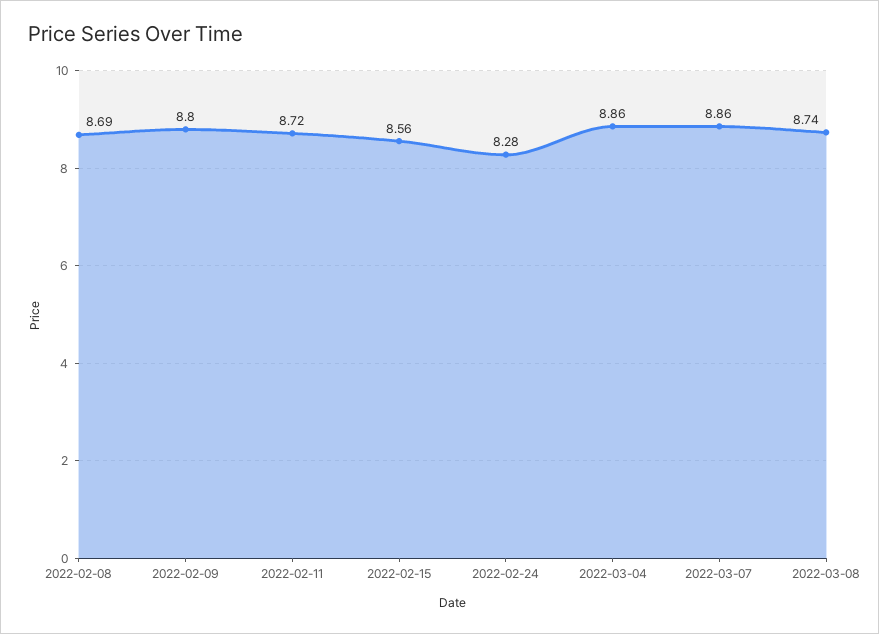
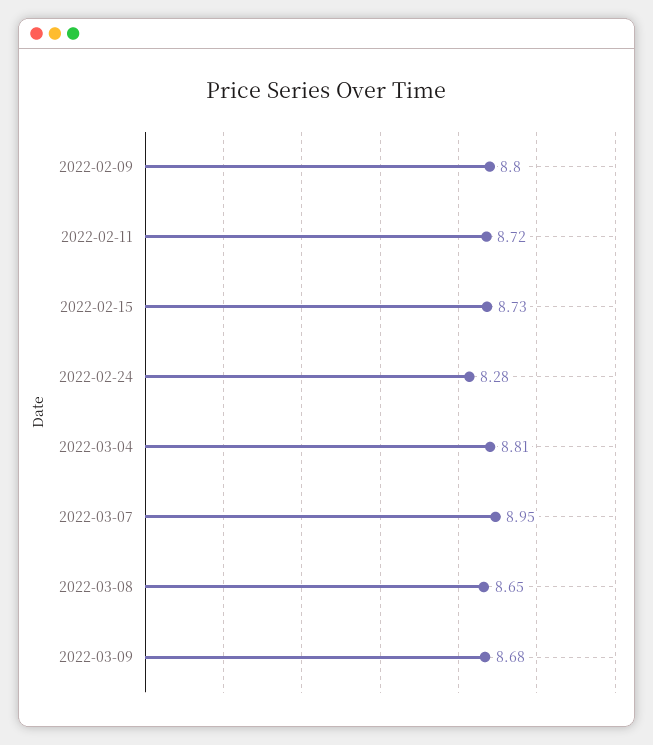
2022-02-08: 8.69 -> none
2022-02-15: 8.56 -> 8.73
2022-03-04: 8.86 -> 8.81
2022-03-07: 8.86 -> 8.95
2022-03-08: 8.74 -> 8.65
2022-03-09: none -> 8.68

